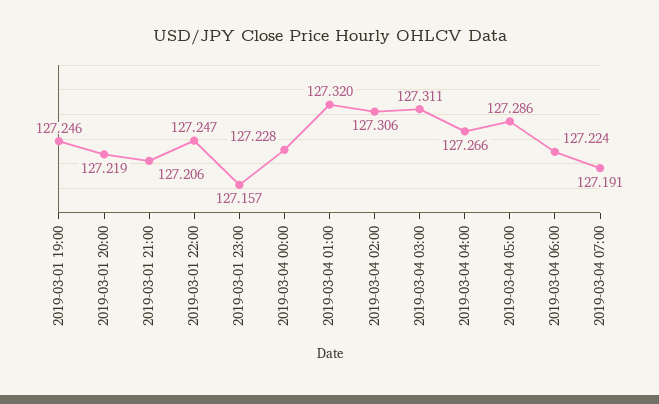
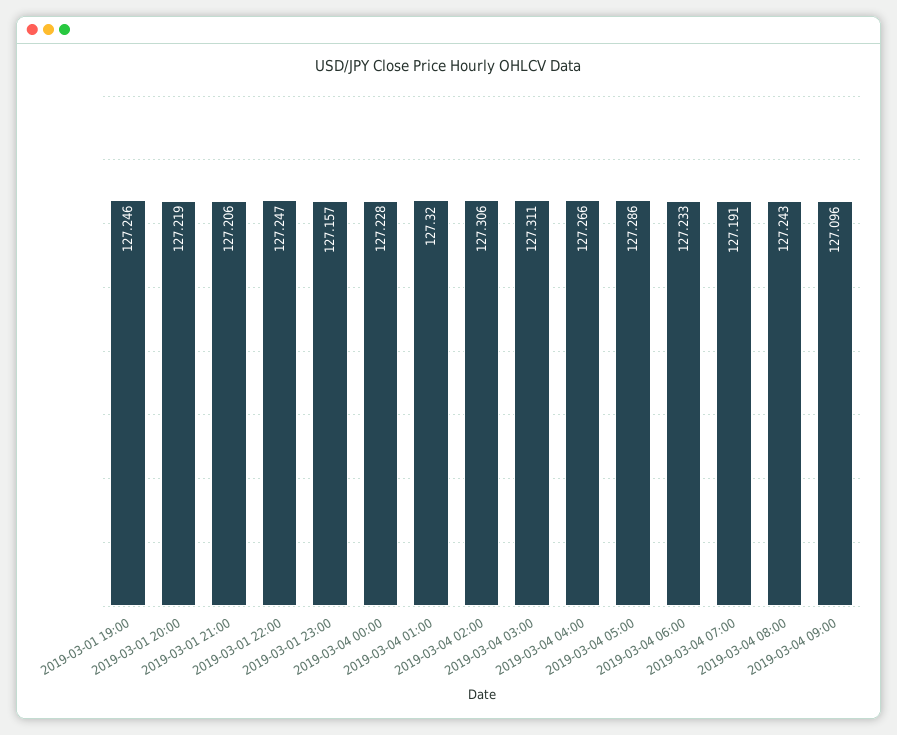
2019-03-04 06:00: 127.224 -> 127.233
2019-03-04 08:00: none -> 127.243
2019-03-04 09:00: none -> 127.096

